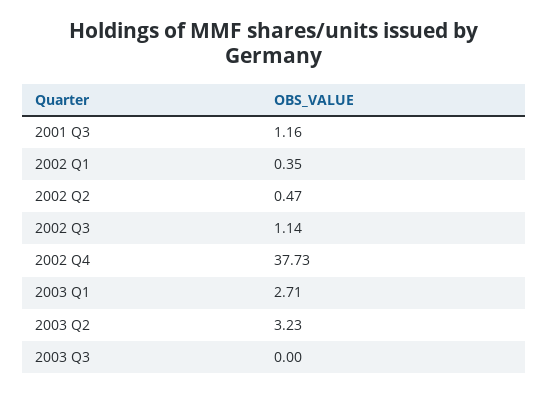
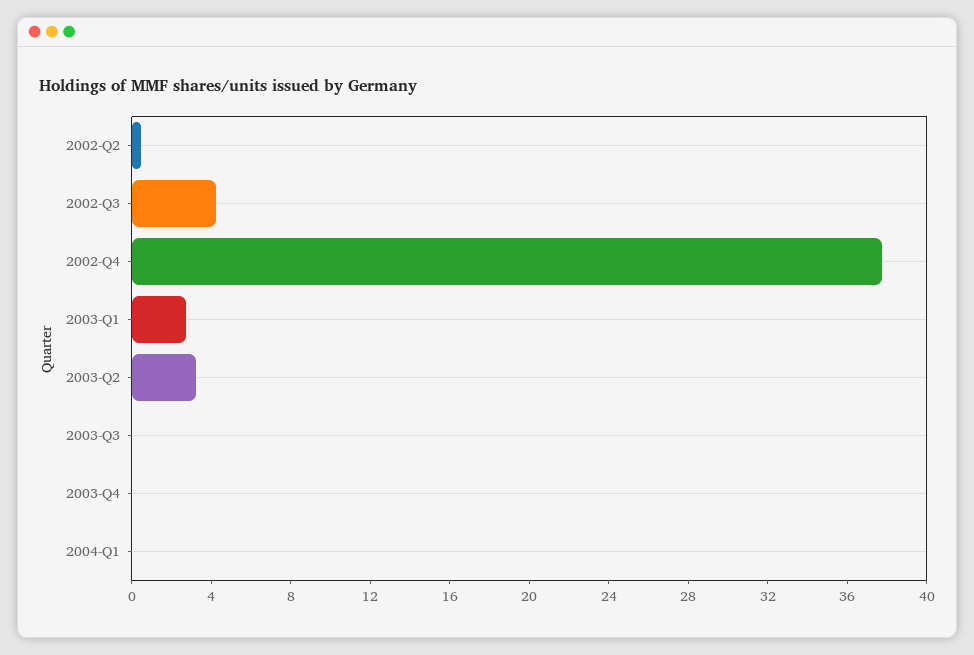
2001 Q3: 1.16 -> none
2002 Q1: 0.35 -> none
2002 Q3: 1.14 -> 4
2003-Q4: none -> 0
2004-Q1: none -> 0

